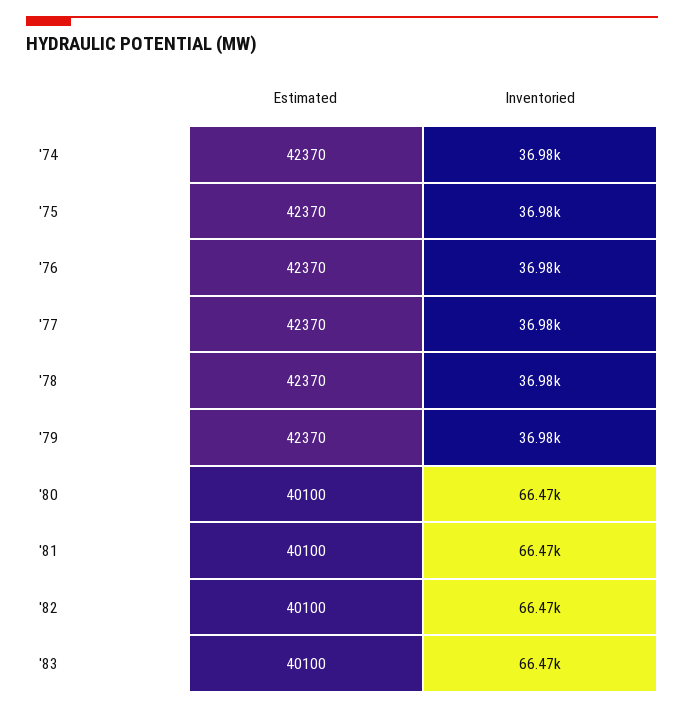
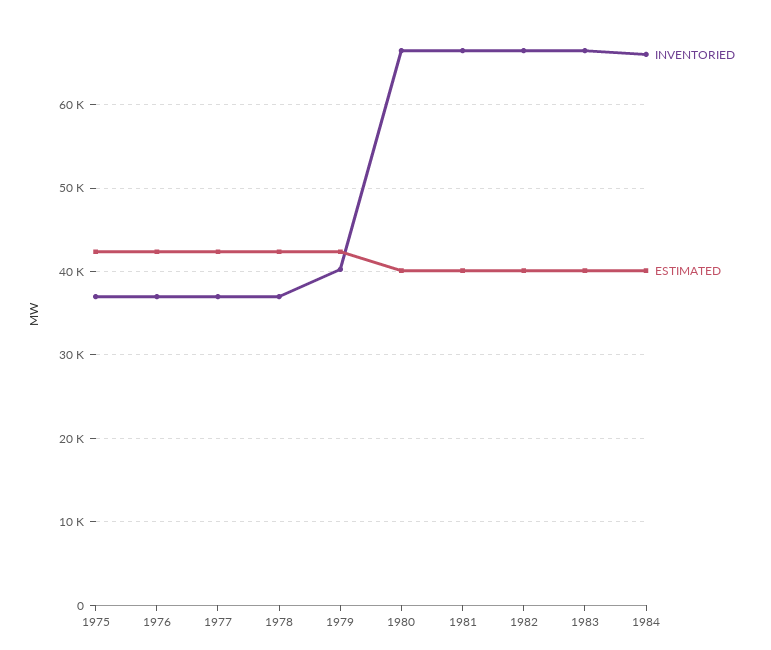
Estimated, '74: 42370 -> none
Inventoried, '74: 36980 -> none
Inventoried, '79: 36980 -> 40000
Inventoried, 1984: none -> 66000
Estimated, 1984: none -> 40000

